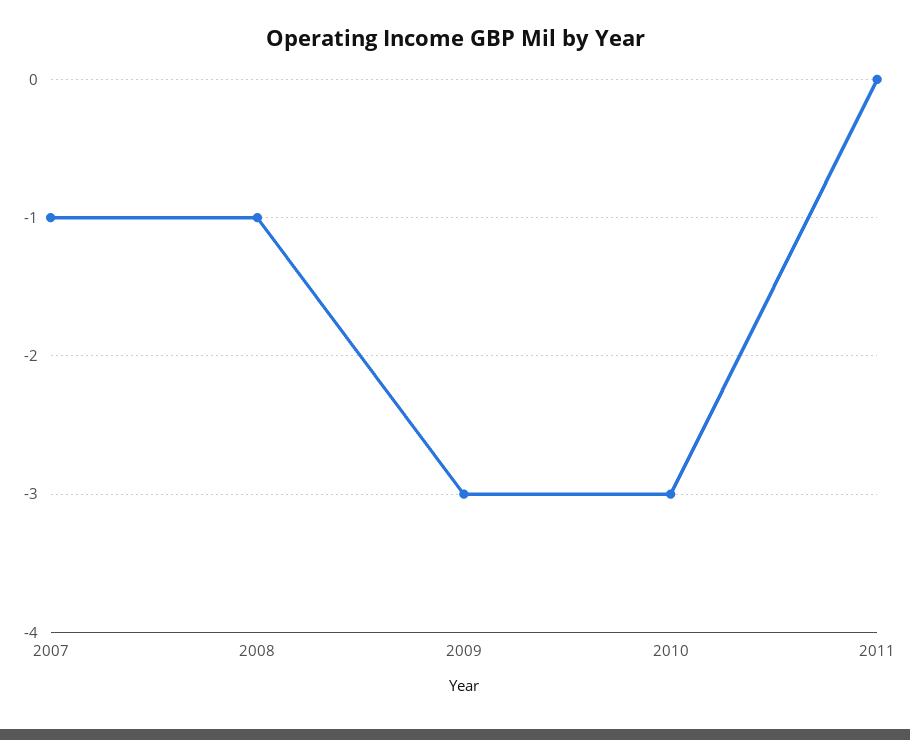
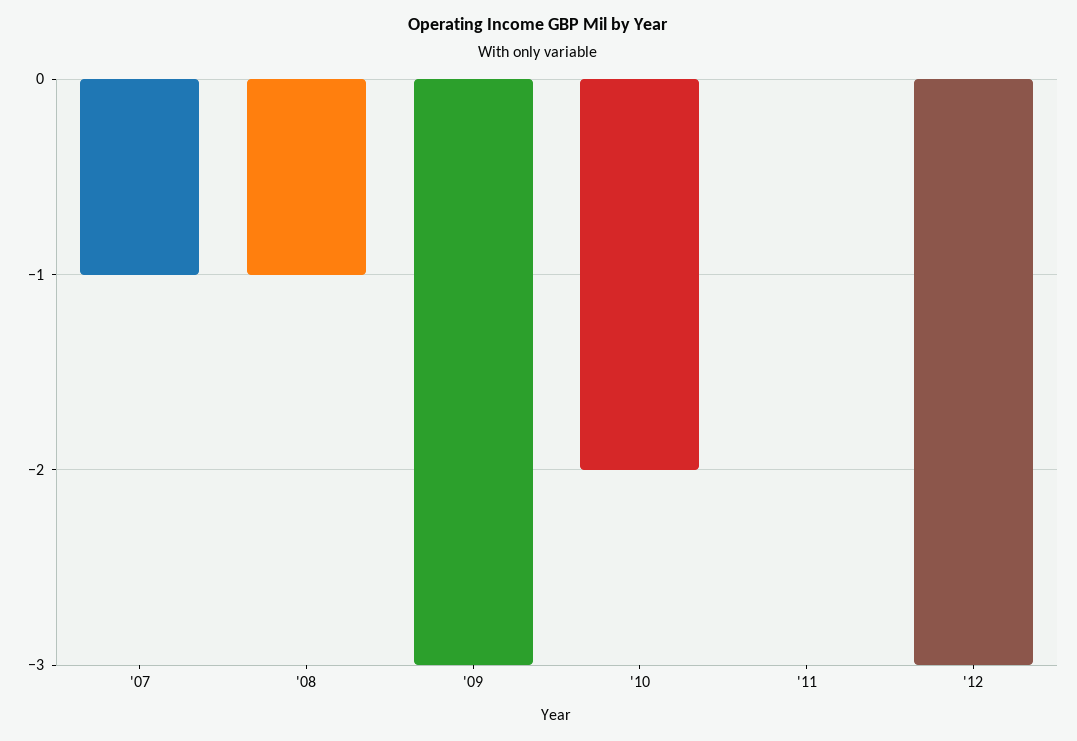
2010: -3 -> -2
'12: none -> -3

